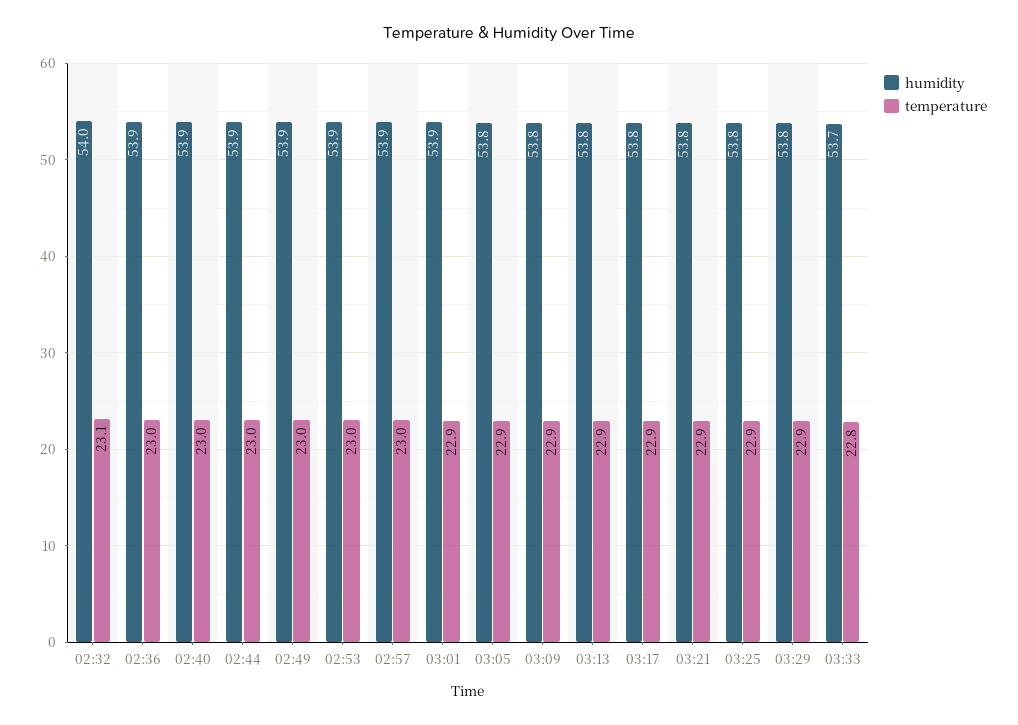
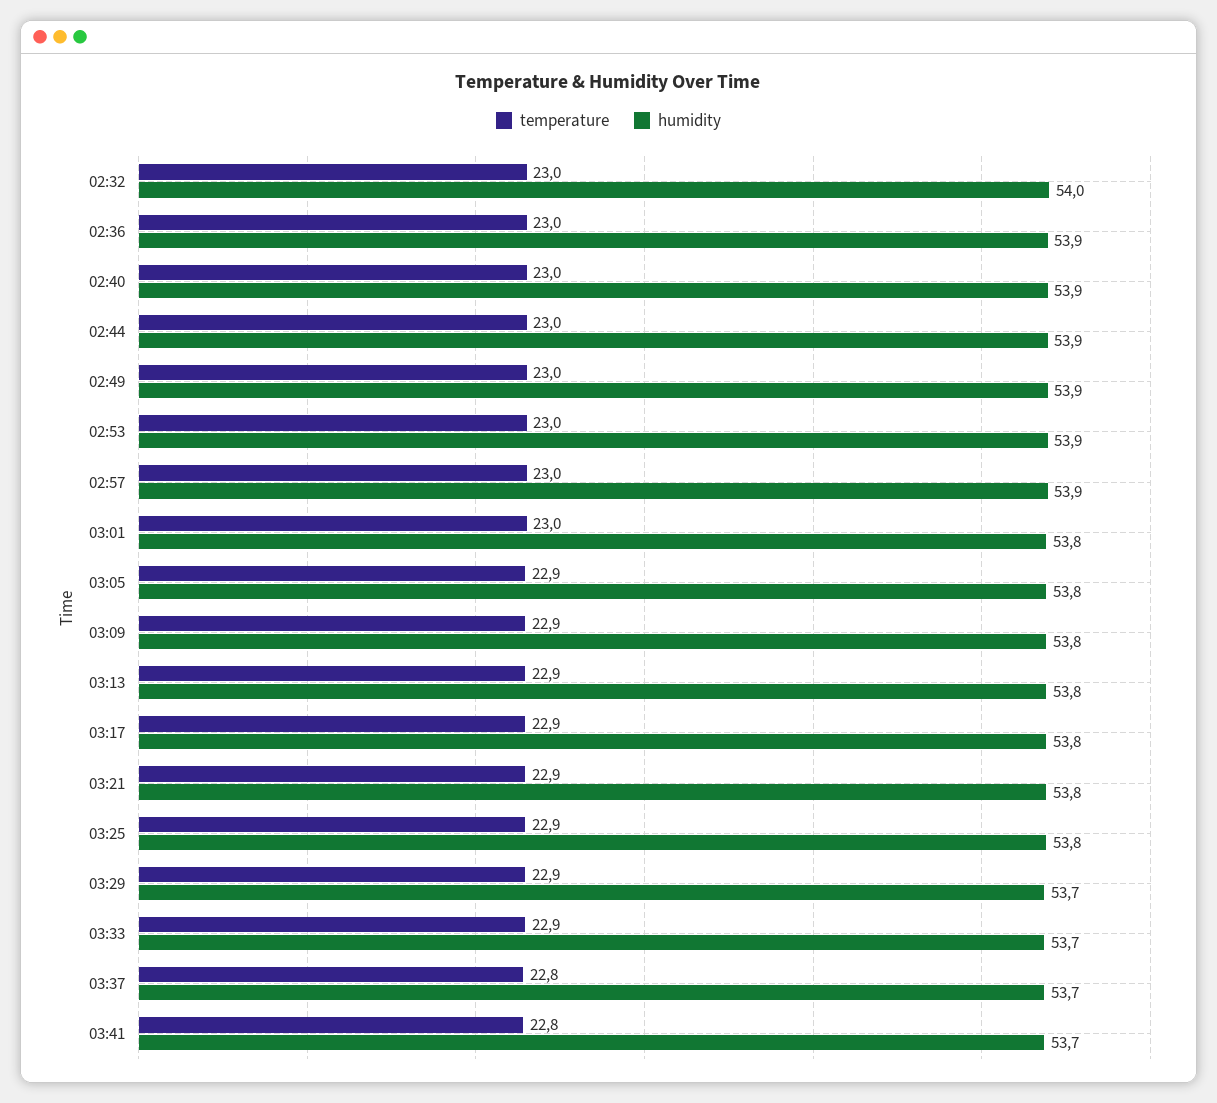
temperature, 02:32: 23.1 -> 23
humidity, 03:01: 53.9 -> 53.8
temperature, 03:01: 22.9 -> 23
humidity, 03:29: 53.8 -> 53.7
temperature, 03:33: 22.8 -> 22.9
temperature, 03:37: none -> 22.8
humidity, 03:37: none -> 53.7
temperature, 03:41: none -> 22.8
humidity, 03:41: none -> 53.7

